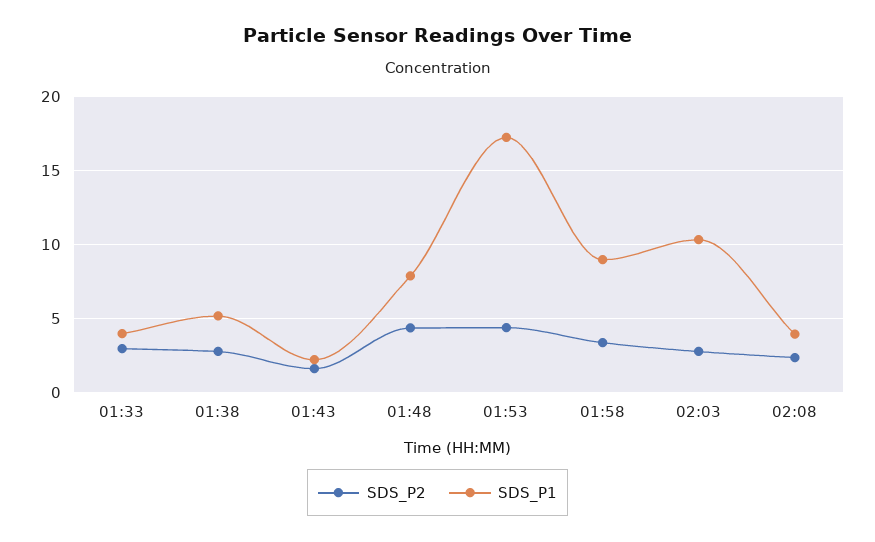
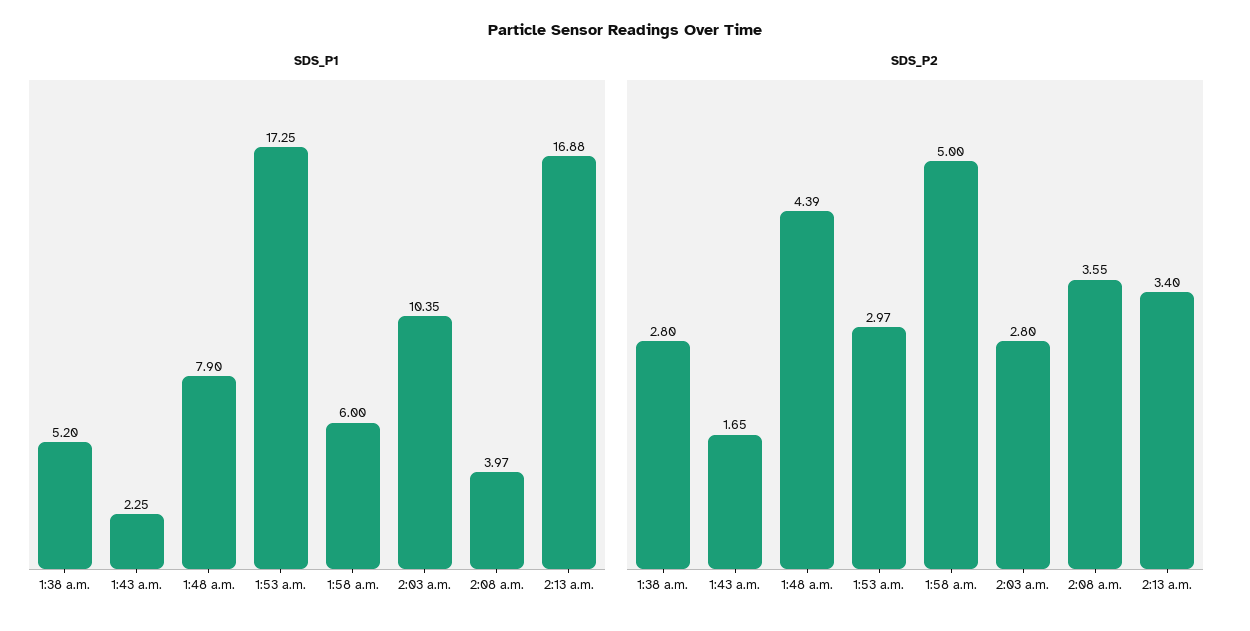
SDS_P2, 01:33: 3 -> none
SDS_P1, 01:33: 4 -> none
SDS_P2, 01:53: 4.5 -> 2.97
SDS_P2, 01:58: 3.5 -> 5
SDS_P1, 01:58: 9 -> 6
SDS_P2, 02:08: 2.5 -> 3.55
SDS_P1, 2:13 a.m.: none -> 16.88
SDS_P2, 2:13 a.m.: none -> 3.4

